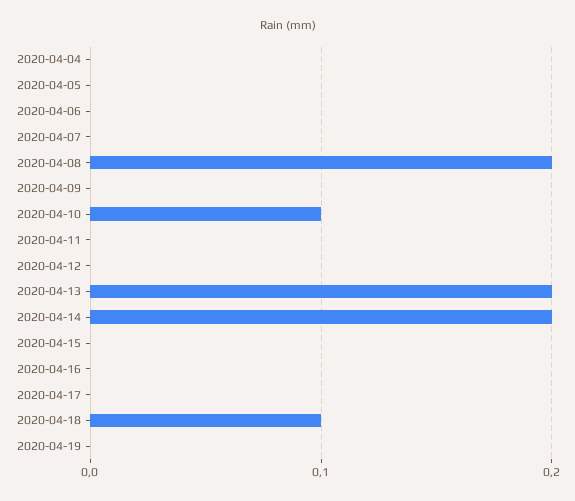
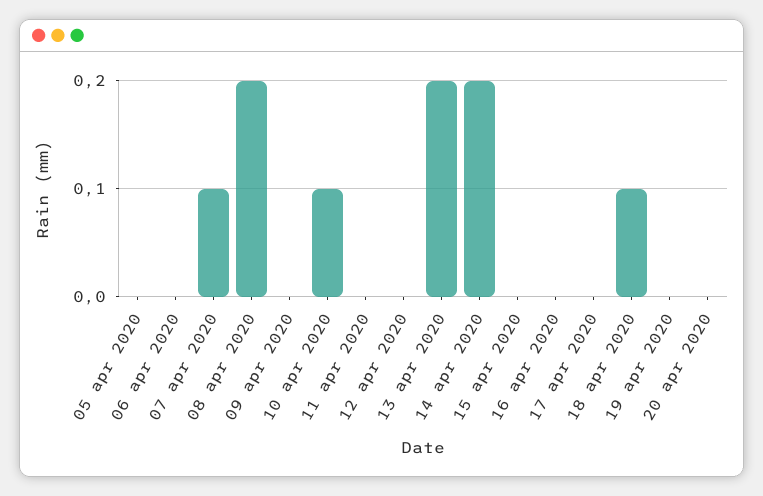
2020-04-04: 0 -> none
2020-04-07: 0 -> 0.1
20 apr 2020: none -> 0

